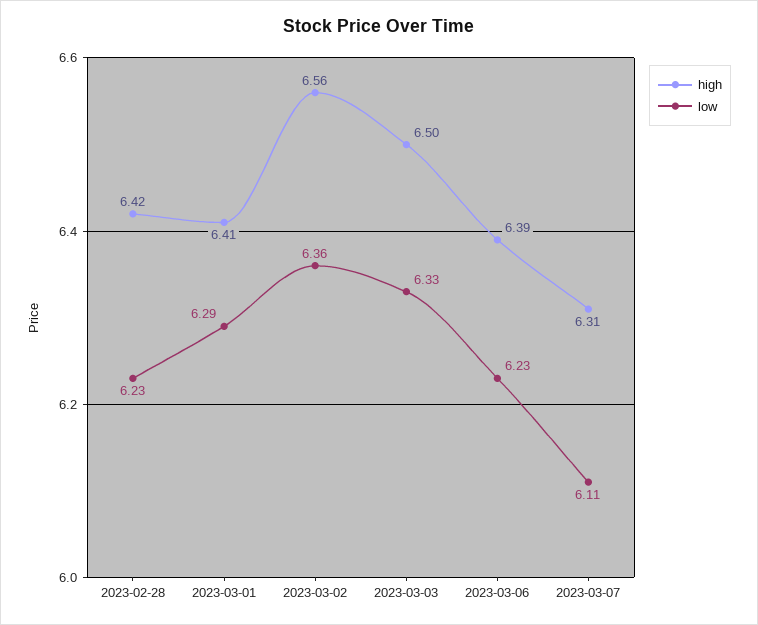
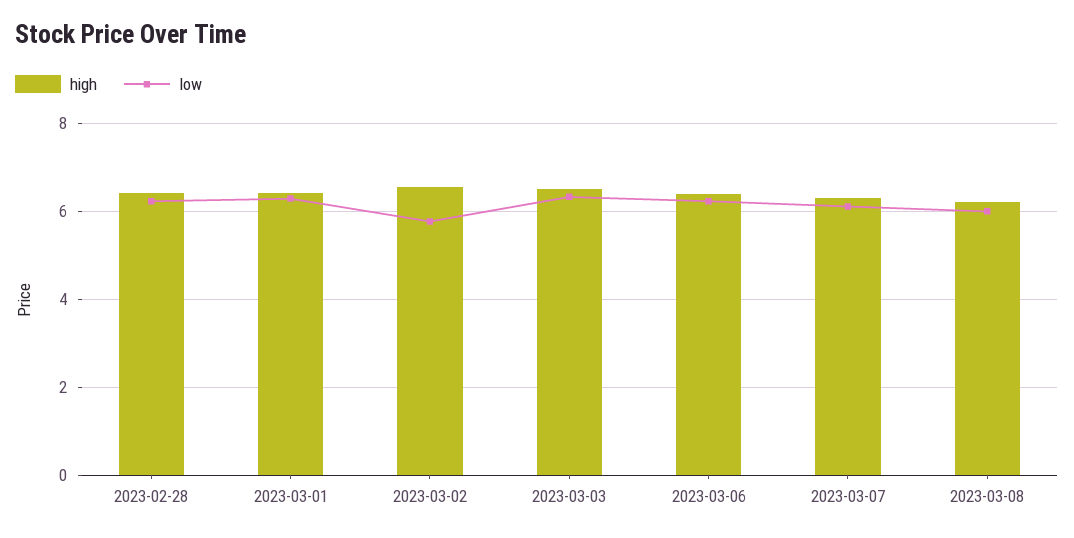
low, 2023-03-02: 6.36 -> 5.8
high, 2023-03-08: none -> 6.2
low, 2023-03-08: none -> 6

